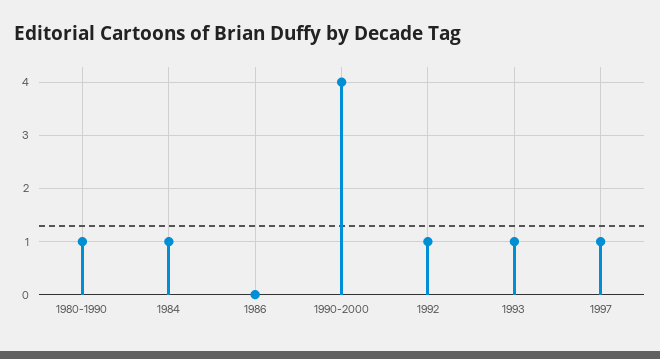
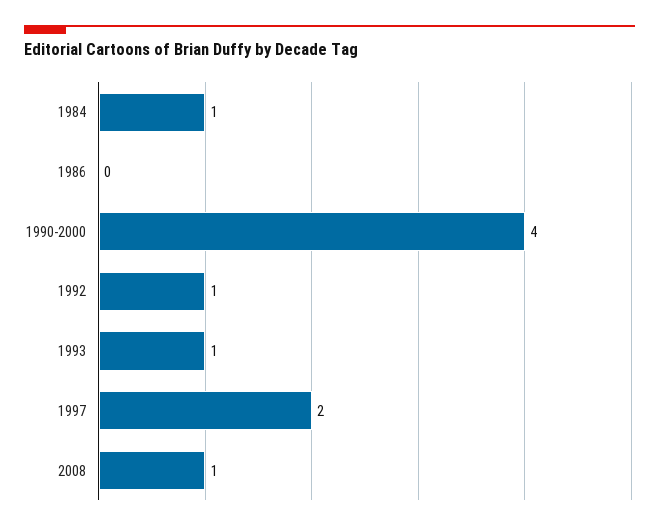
1980-1990: 1 -> none
1997: 1 -> 2
2008: none -> 1

